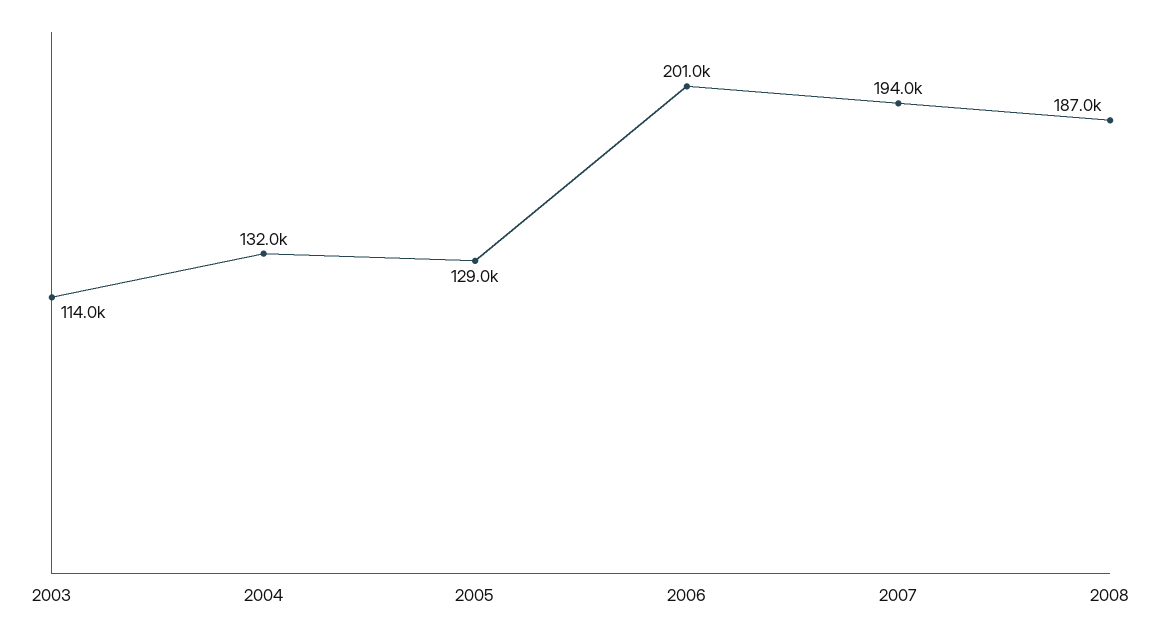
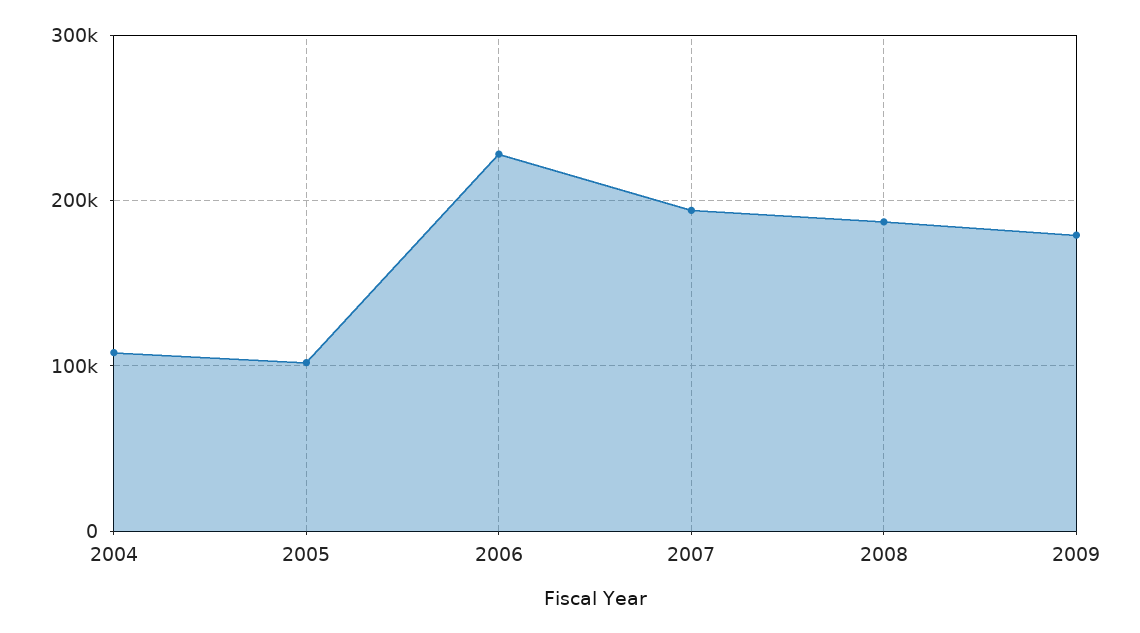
2003: 114000 -> none
2004: 132000 -> 110000
2005: 129000 -> 100000
2006: 201000 -> 230000
2009: none -> 180000

